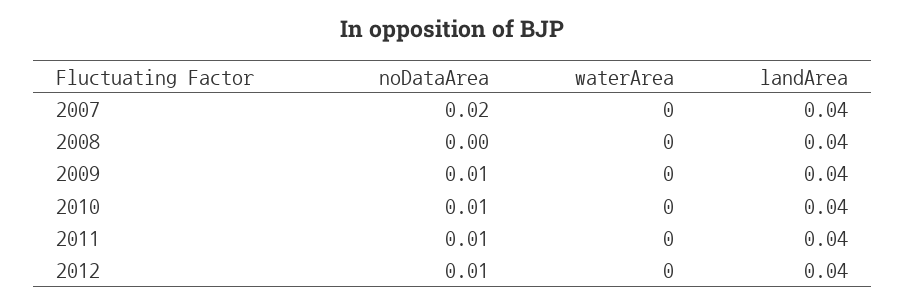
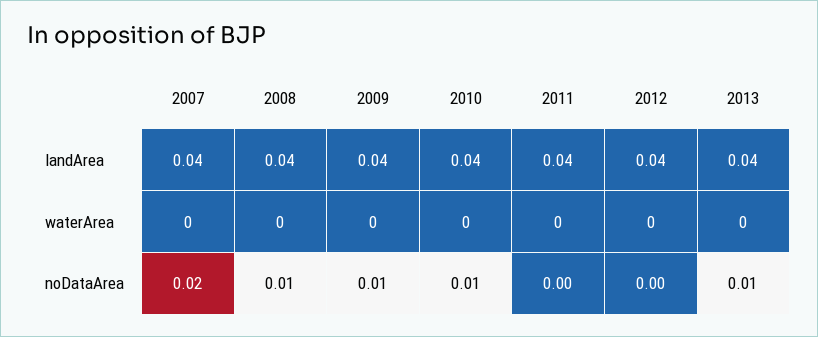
noDataArea, 2008: 0 -> 0.01
noDataArea, 2011: 0.01 -> 0
noDataArea, 2012: 0.01 -> 0
landArea, 2013: none -> 0.04
waterArea, 2013: none -> 0
noDataArea, 2013: none -> 0.01

